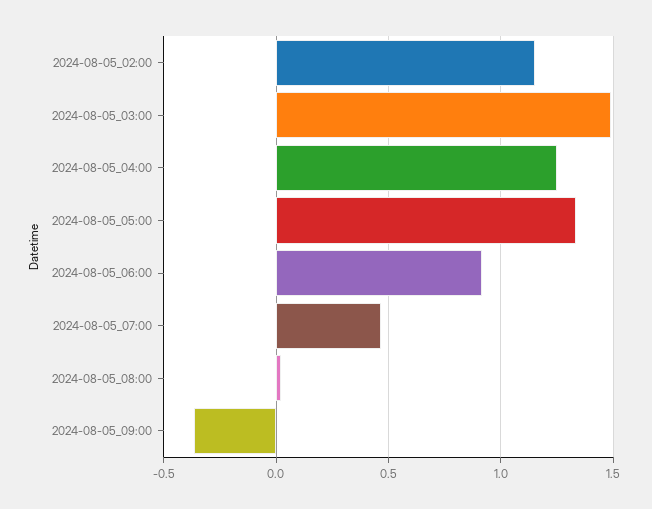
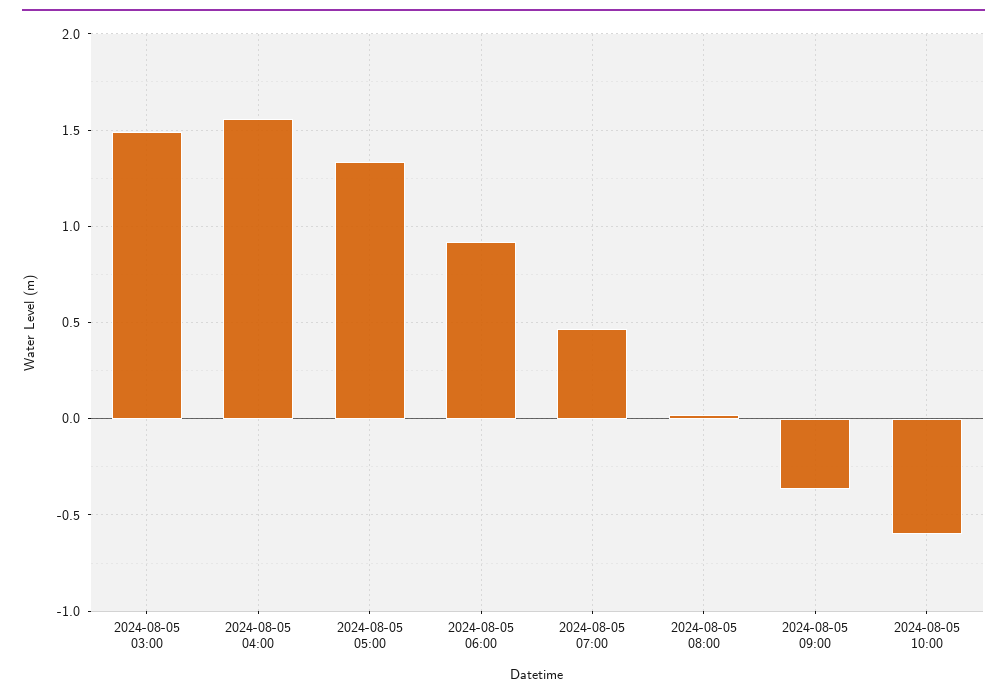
2024-08-05_02:00: 1.15 -> none
2024-08-05_04:00: 1.25 -> 1.55
2024-08-05 10:00: none -> -0.6

